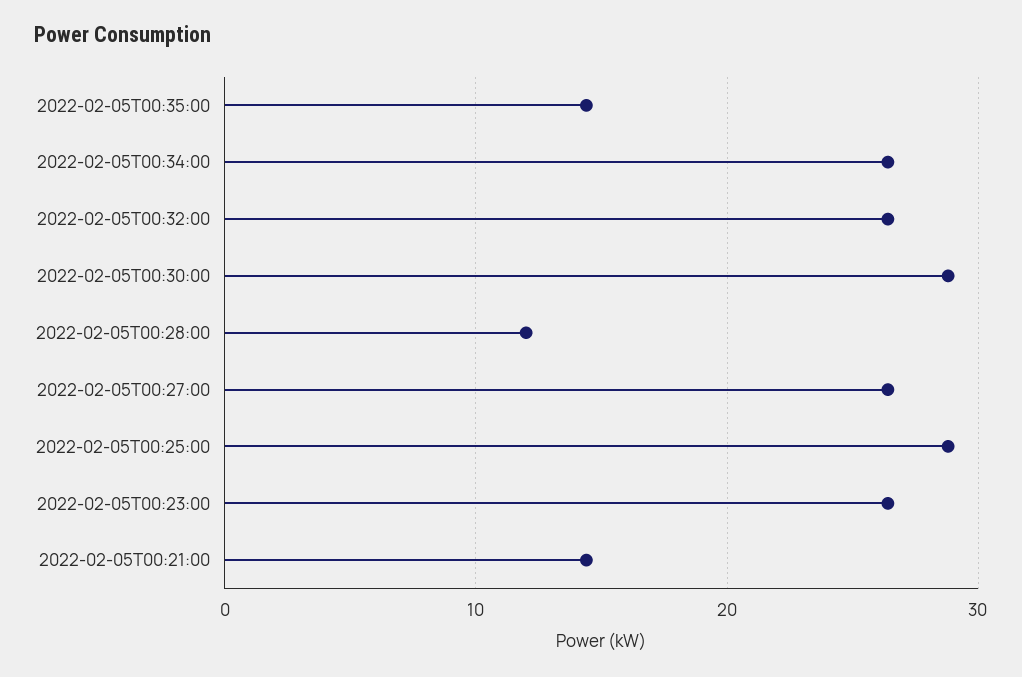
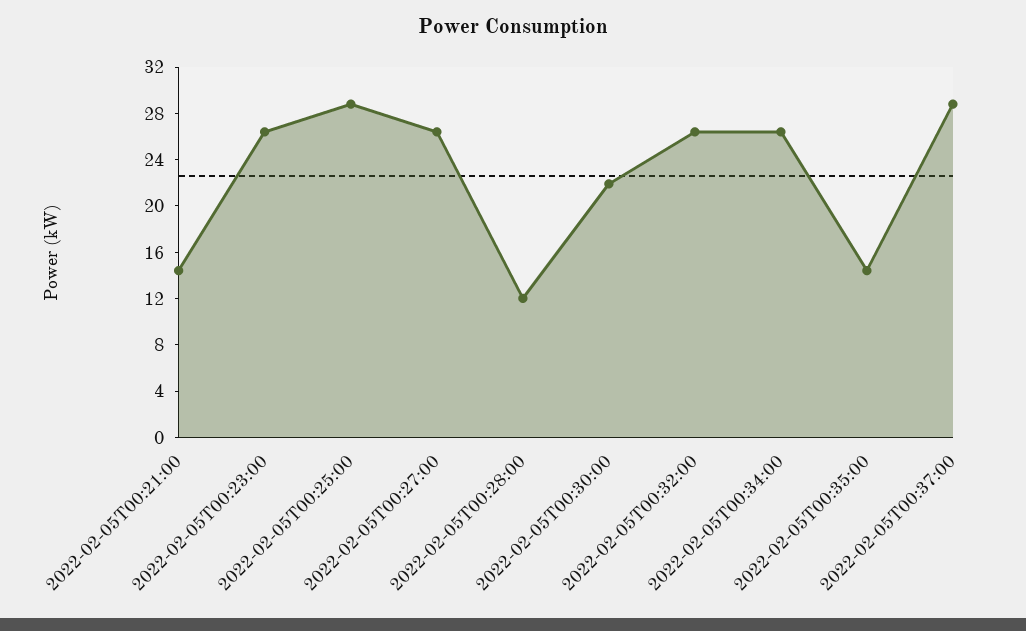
2022-02-05T00:30:00: 29 -> 22
2022-02-05T00:37:00: none -> 29

